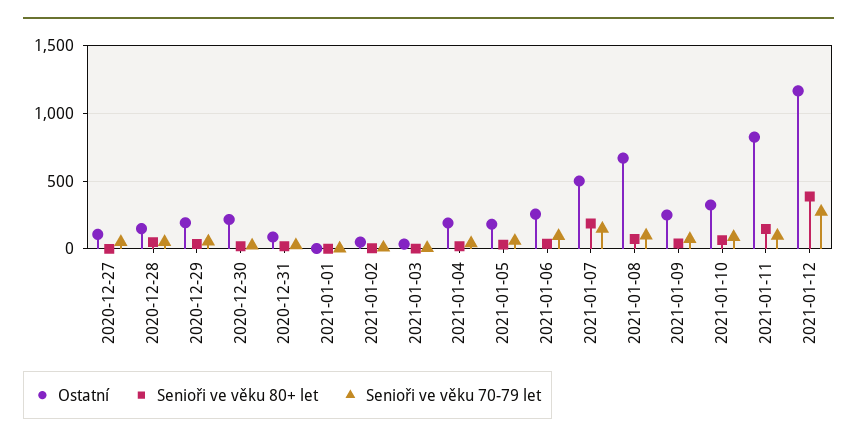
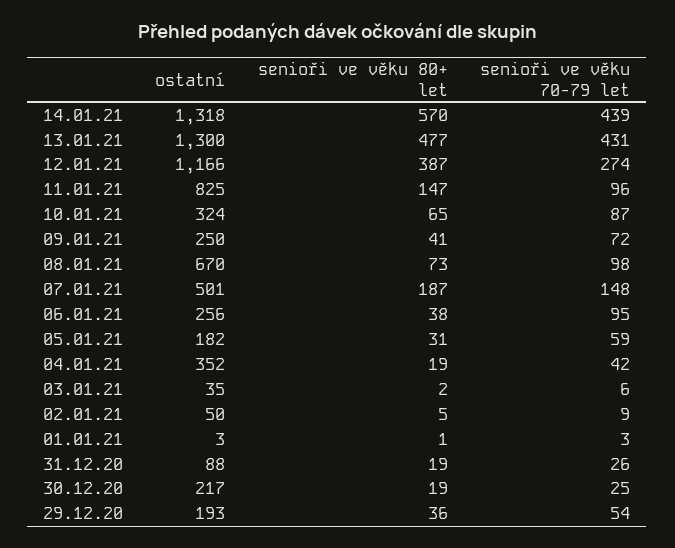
Ostatní, 2020-12-27: 100 -> none
Senioři ve věku 80+ let, 2020-12-27: 0 -> none
Senioři ve věku 70-79 let, 2020-12-27: 50 -> none
Ostatní, 2020-12-28: 150 -> none
Senioři ve věku 80+ let, 2020-12-28: 50 -> none
Senioři ve věku 70-79 let, 2020-12-28: 50 -> none
Ostatní, 2021-01-04: 200 -> 352
Ostatní, 14.01.21: none -> 1318
Senioři ve věku 80+ let, 14.01.21: none -> 570
Senioři ve věku 70-79 let, 14.01.21: none -> 439
Ostatní, 13.01.21: none -> 1300
Senioři ve věku 80+ let, 13.01.21: none -> 477
Senioři ve věku 70-79 let, 13.01.21: none -> 431

